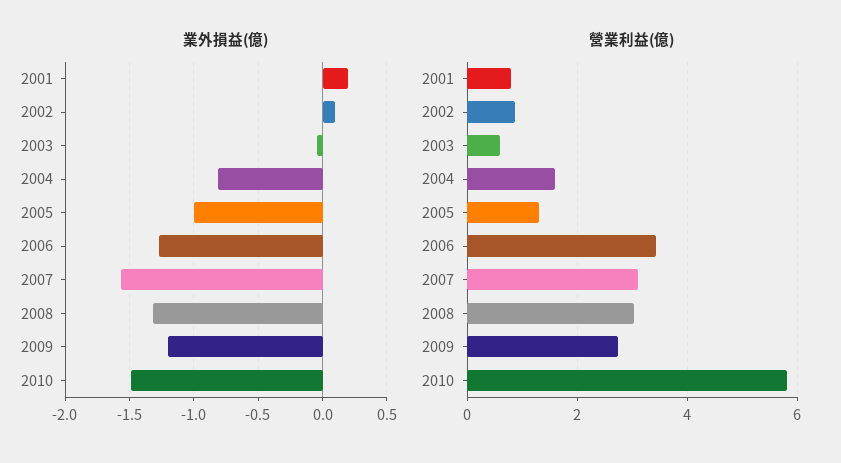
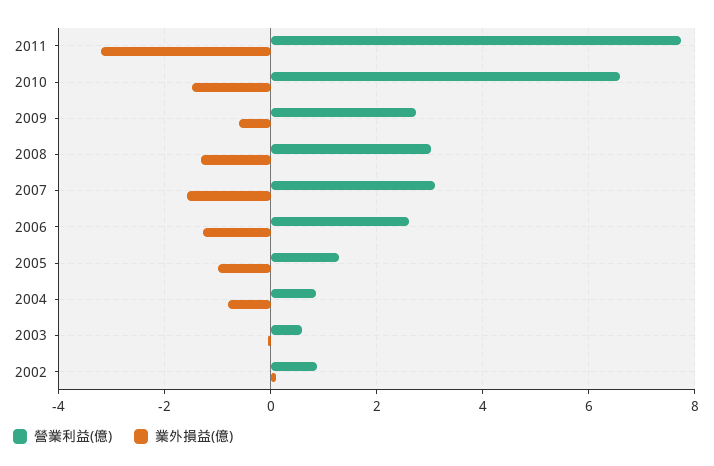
業外損益(億), 2001: 0.2 -> none
業外損益(億), 2009: -1.2 -> -0.6
營業利益(億), 2001: 0.8 -> none
營業利益(億), 2004: 1.6 -> 0.8
營業利益(億), 2006: 3.4 -> 2.6
營業利益(億), 2010: 5.8 -> 6.6
營業利益(億), 2011: none -> 7.8
業外損益(億), 2011: none -> -3.2

